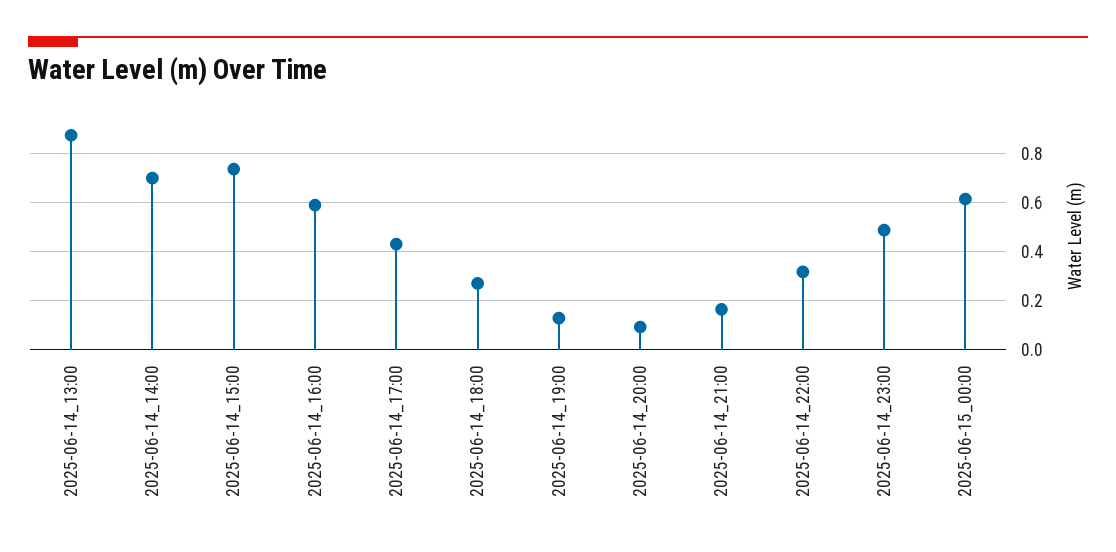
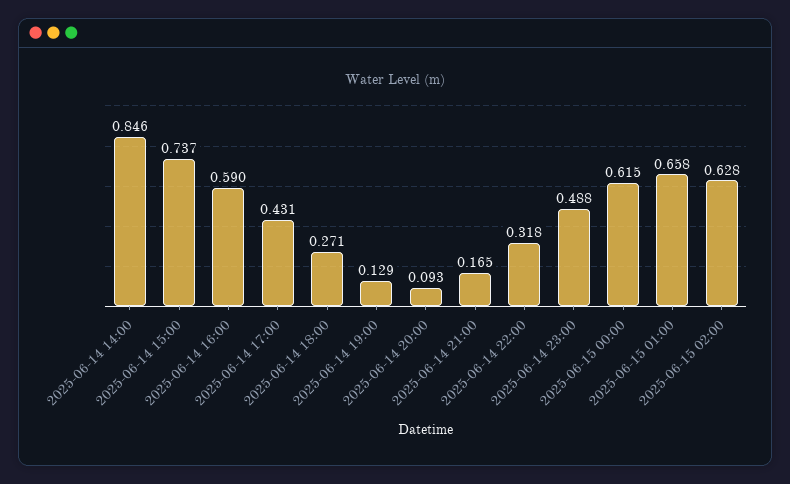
2025-06-14_13:00: 0.875 -> none
2025-06-14_14:00: 0.7 -> 0.846
2025-06-15 01:00: none -> 0.658
2025-06-15 02:00: none -> 0.628

